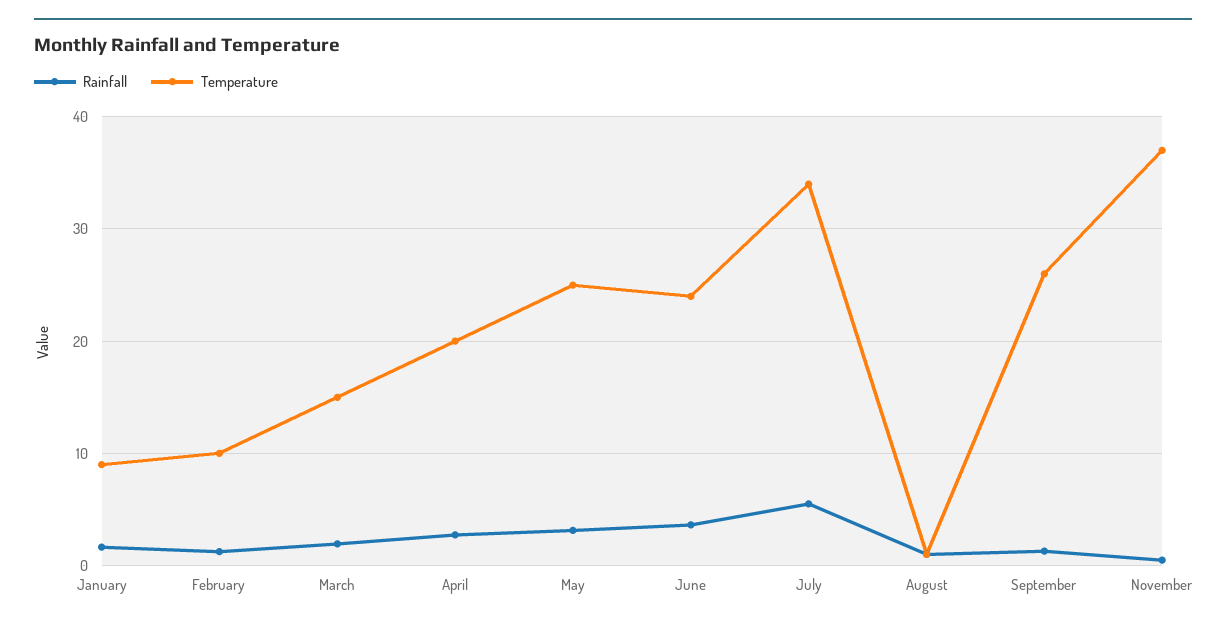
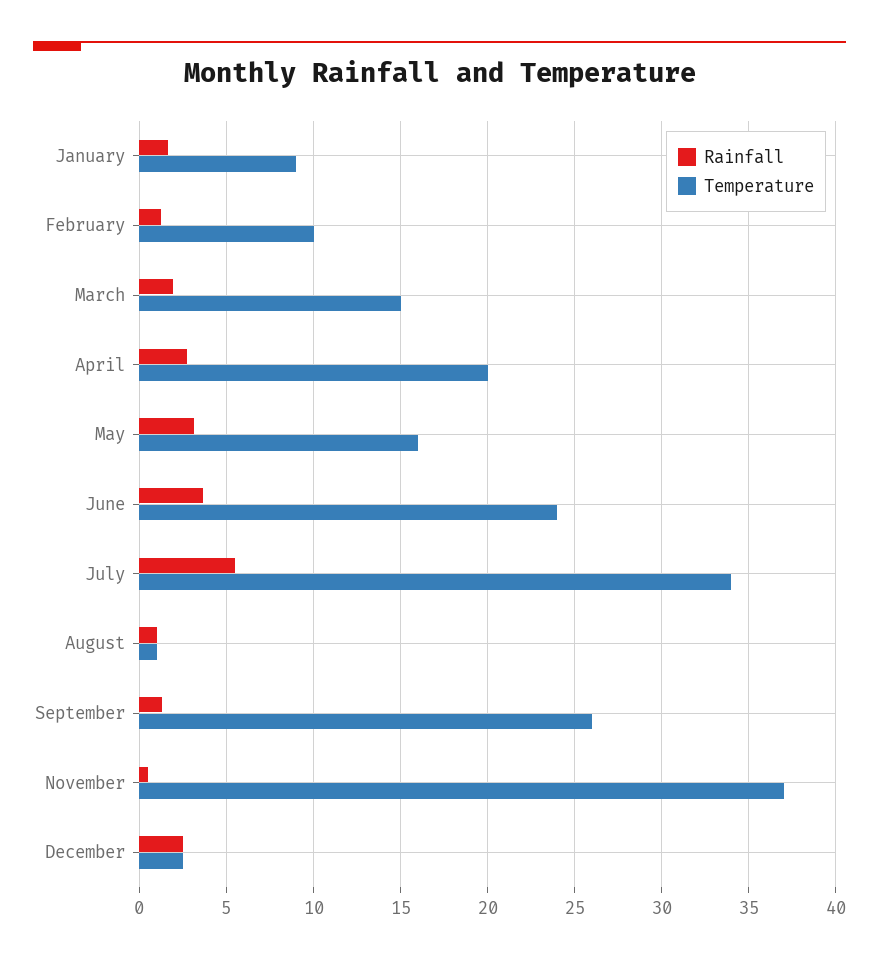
Temperature, May: 25 -> 16
Rainfall, December: none -> 2.5
Temperature, December: none -> 2.5

